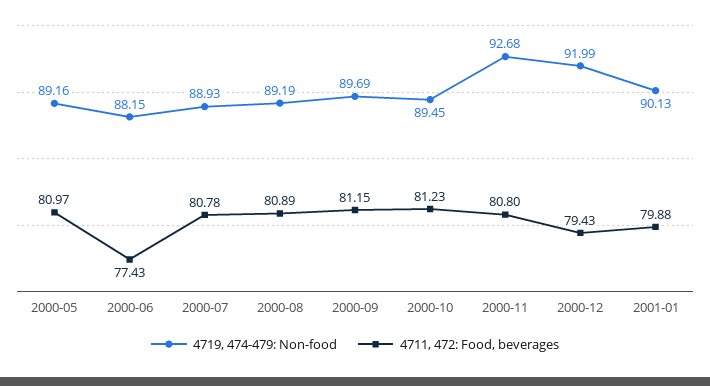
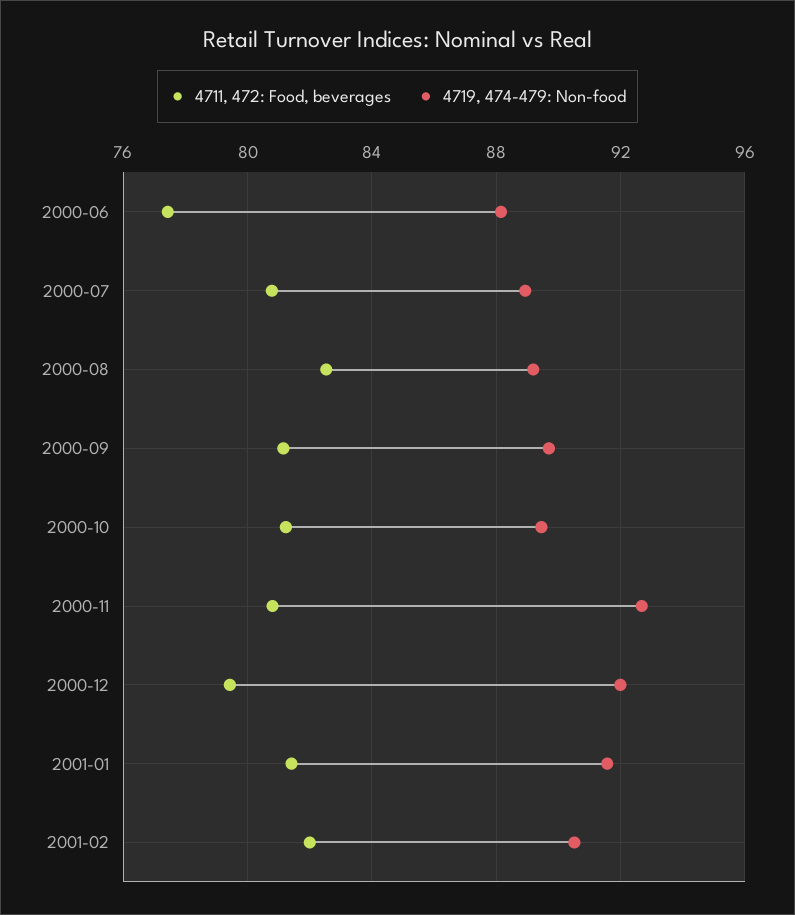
4719, 474-479: Non-food, 2000-05: 89.16 -> none
4711, 472: Food, beverages, 2000-05: 80.97 -> none
4711, 472: Food, beverages, 2000-08: 80.89 -> 82.5
4719, 474-479: Non-food, 2001-01: 90.13 -> 91.5
4711, 472: Food, beverages, 2001-01: 79.88 -> 81.5
4711, 472: Food, beverages, 2001-02: none -> 82
4719, 474-479: Non-food, 2001-02: none -> 90.5

